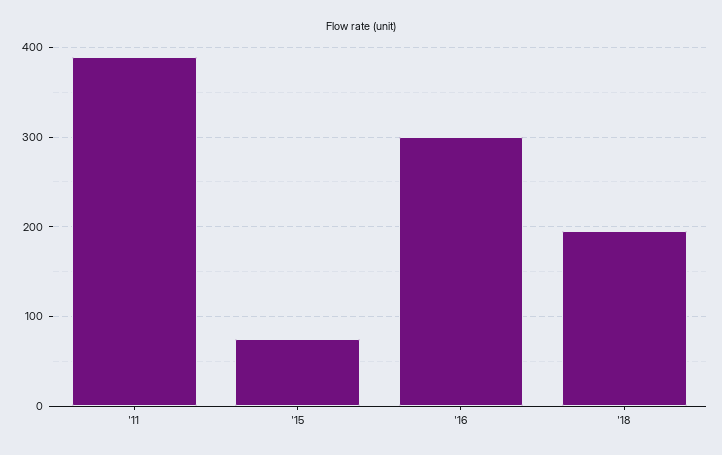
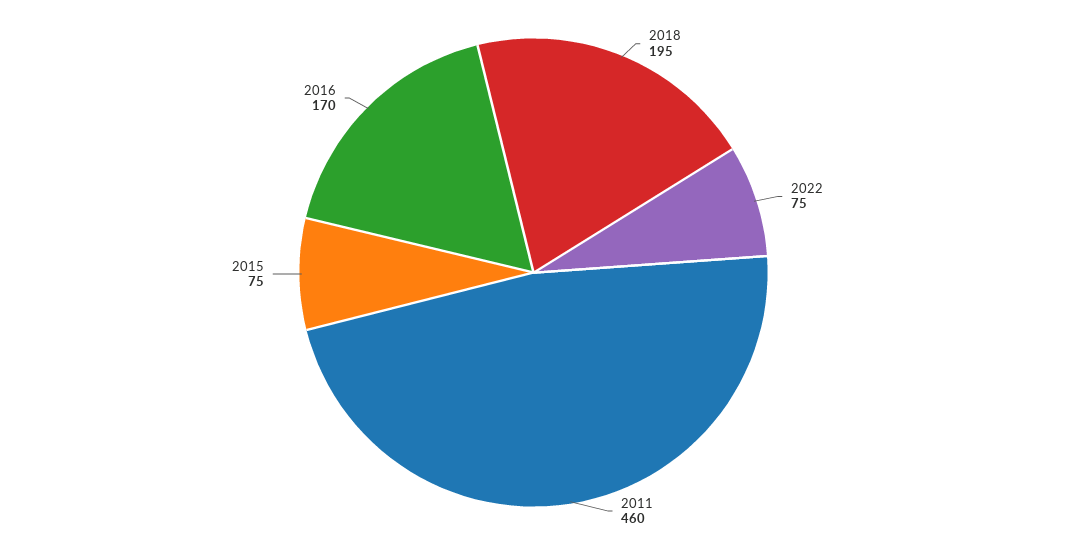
'11: 390 -> 460
'16: 300 -> 170
2022: none -> 75

